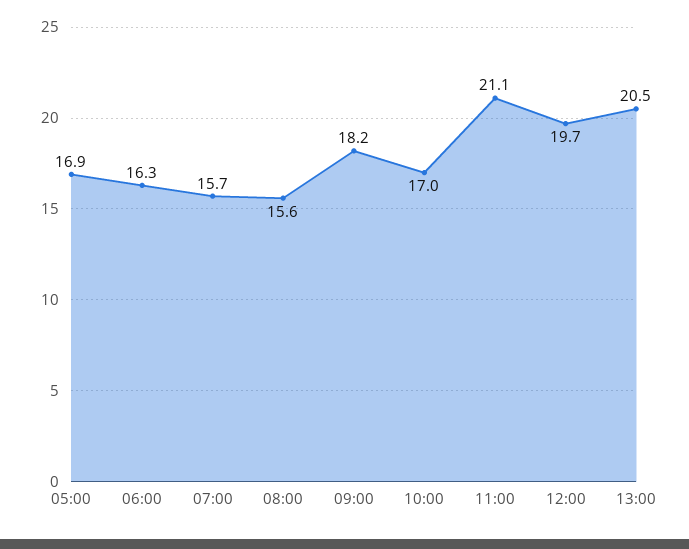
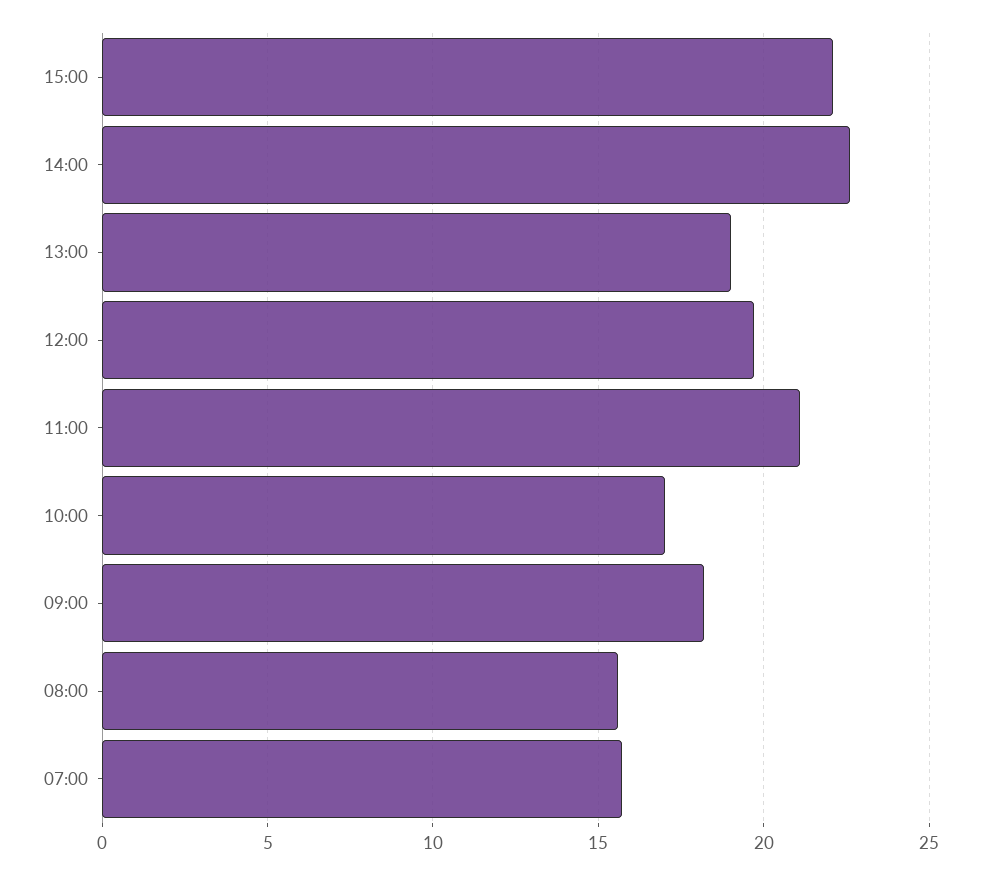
05:00: 16.9 -> none
06:00: 16.3 -> none
13:00: 20.5 -> 19
15:00: none -> 22
14:00: none -> 22.5

